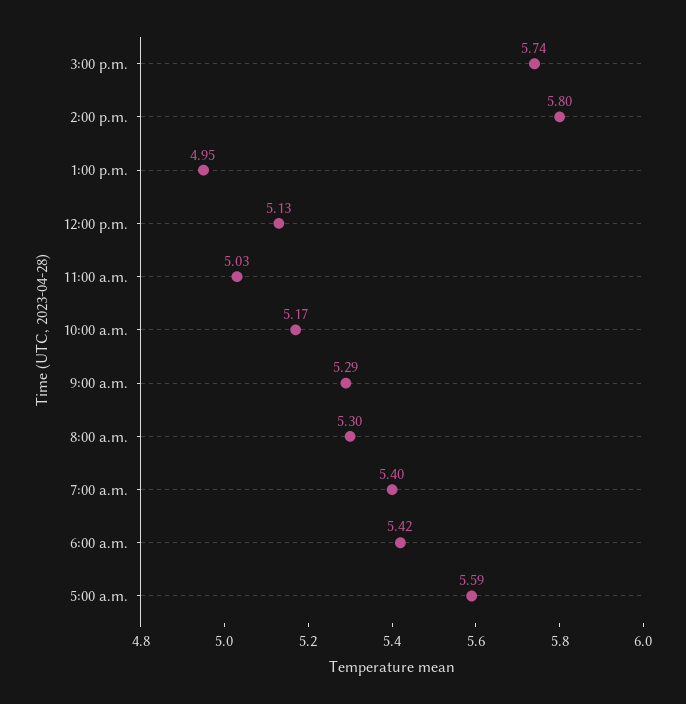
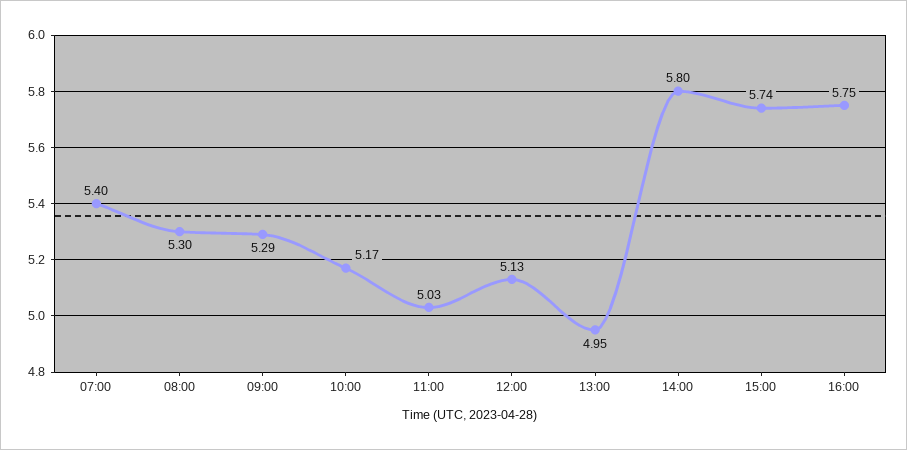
6:00 a.m.: 5.42 -> none
5:00 a.m.: 5.59 -> none
16:00: none -> 5.75

